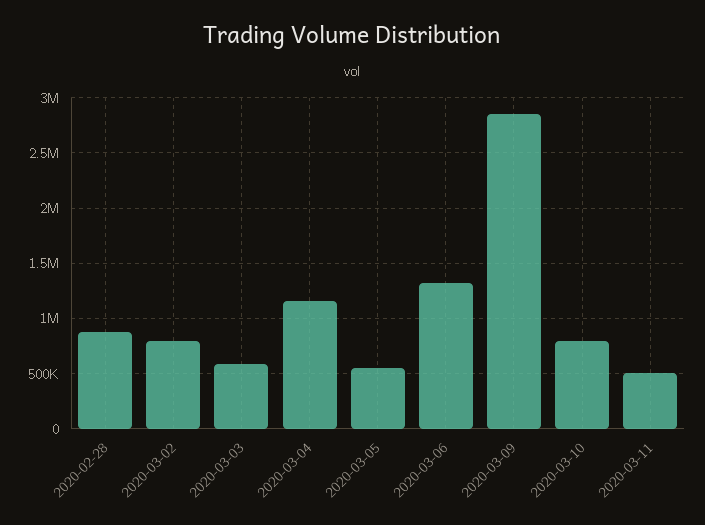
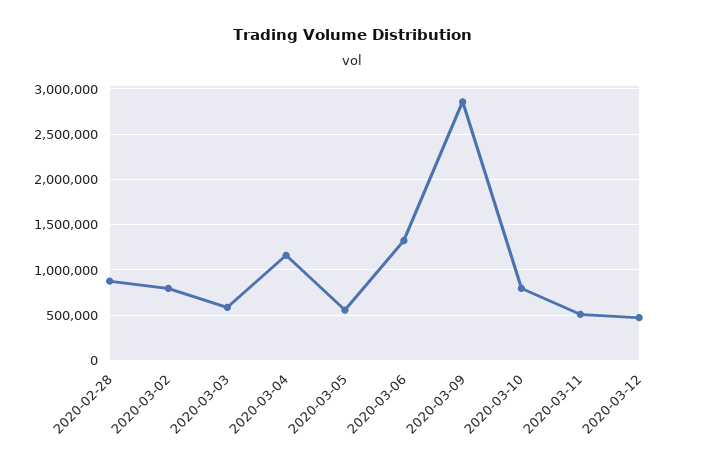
2020-03-12: none -> 500000

